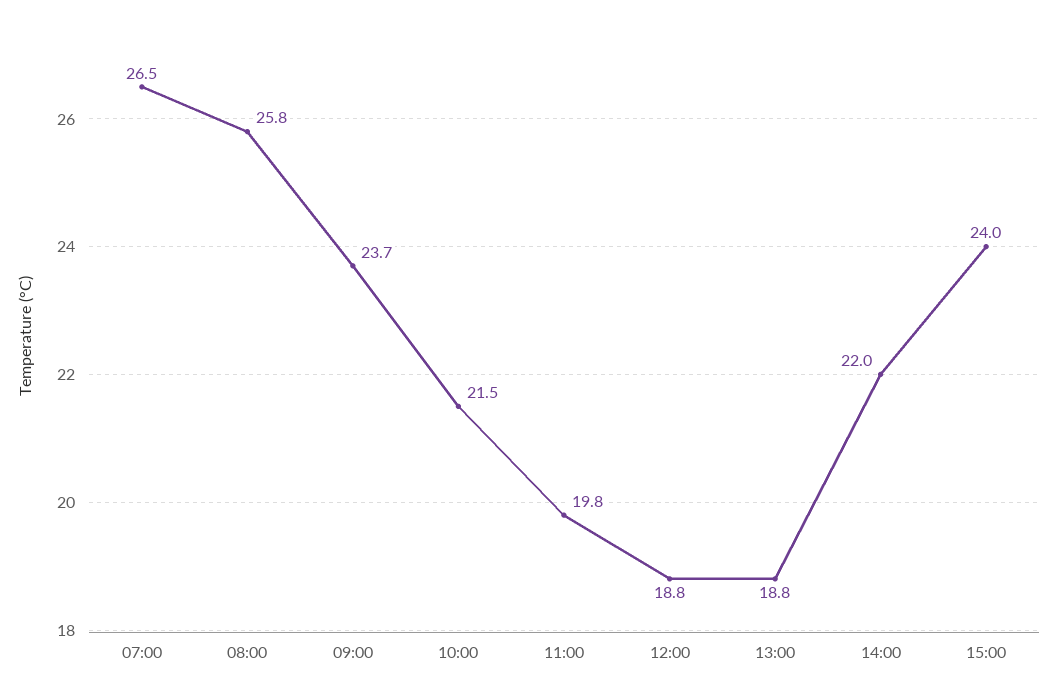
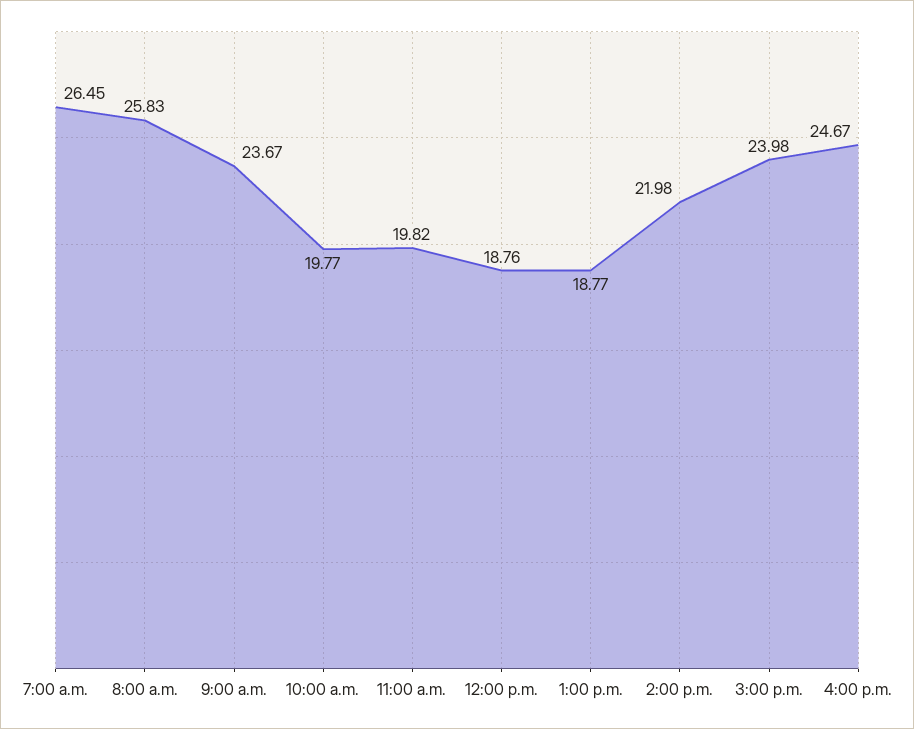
10:00: 21.5 -> 19.77
4:00 p.m.: none -> 24.67

